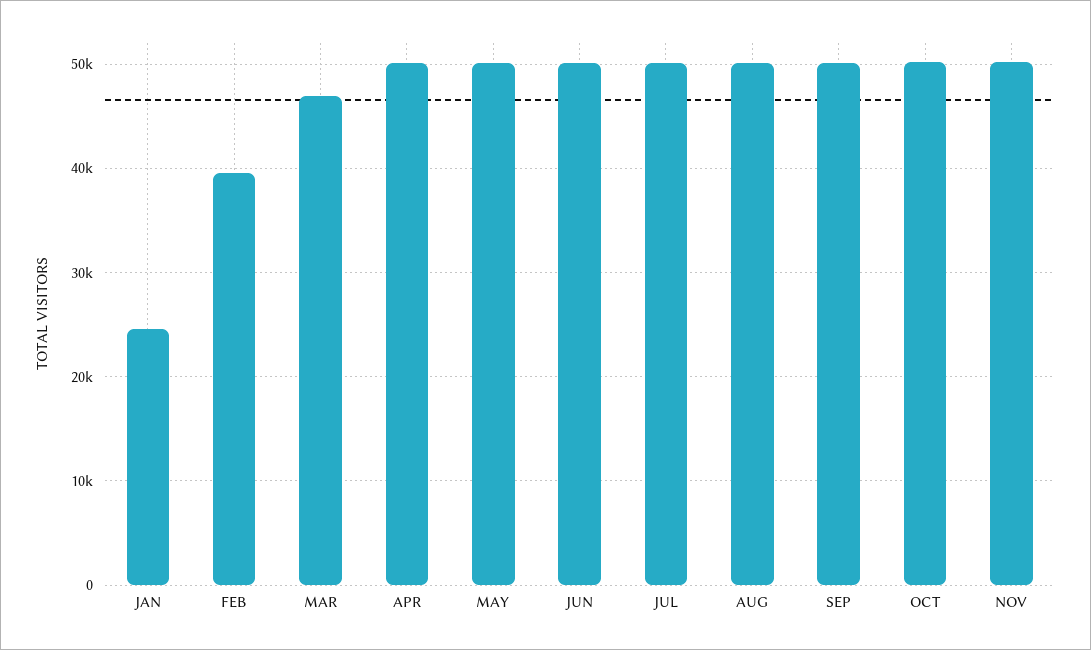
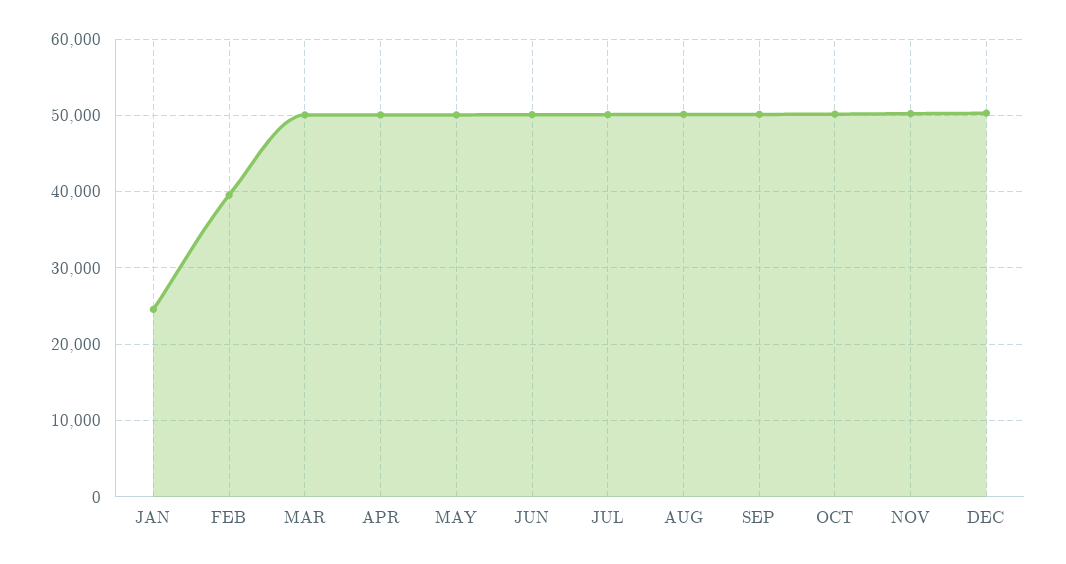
MAR: 47000 -> 50000
DEC: none -> 50000

